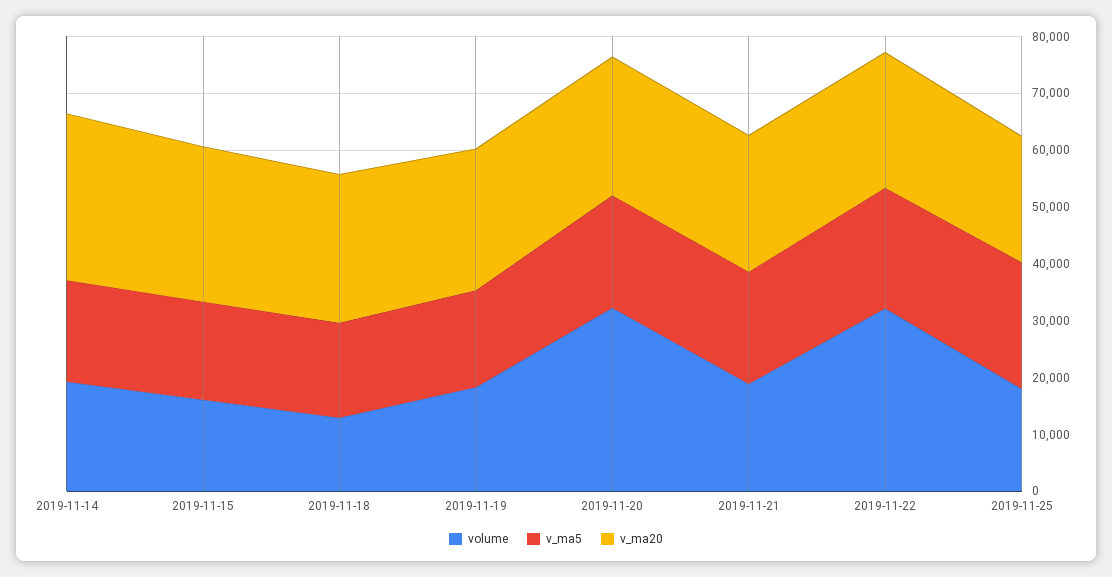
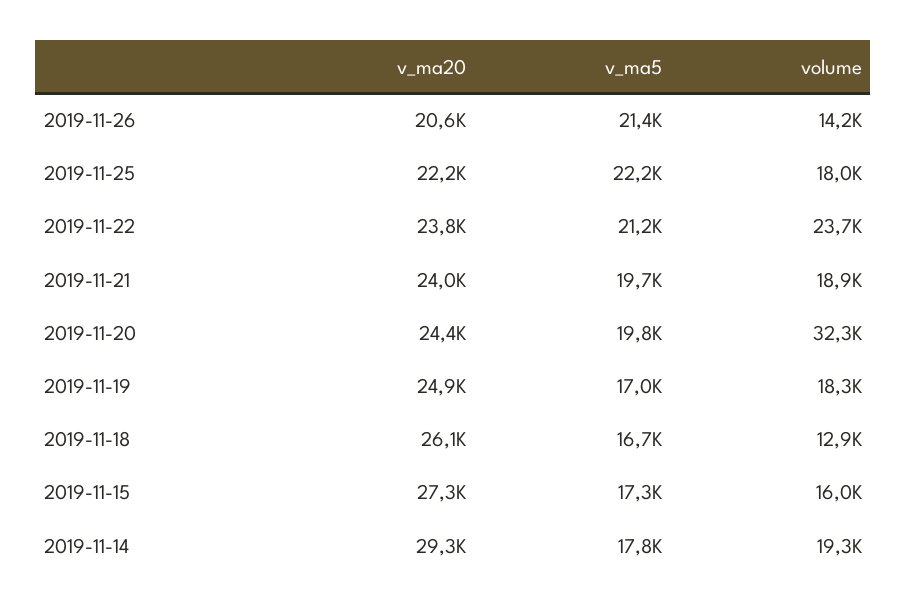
volume, 2019-11-22: 32000 -> 23700
v_ma20, 2019-11-26: none -> 20600
v_ma5, 2019-11-26: none -> 21400
volume, 2019-11-26: none -> 14200

